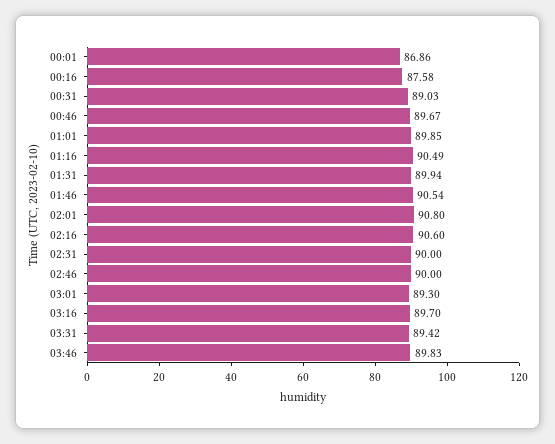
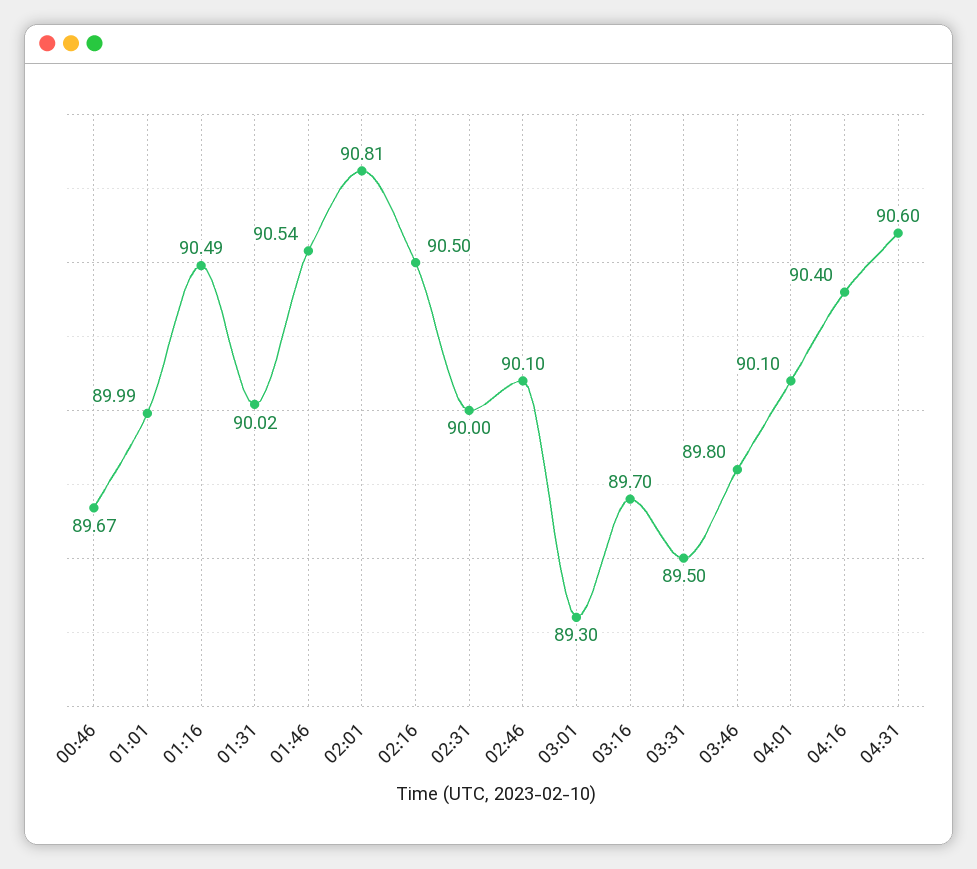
00:01: 86.86 -> none
00:16: 87.58 -> none
00:31: 89.03 -> none
01:01: 89.85 -> 89.99
01:31: 89.94 -> 90.02
02:01: 90.8 -> 90.81
02:16: 90.6 -> 90.5
02:46: 90 -> 90.1
03:31: 89.42 -> 89.5
03:46: 89.83 -> 89.8
04:01: none -> 90.1
04:16: none -> 90.4
04:31: none -> 90.6

